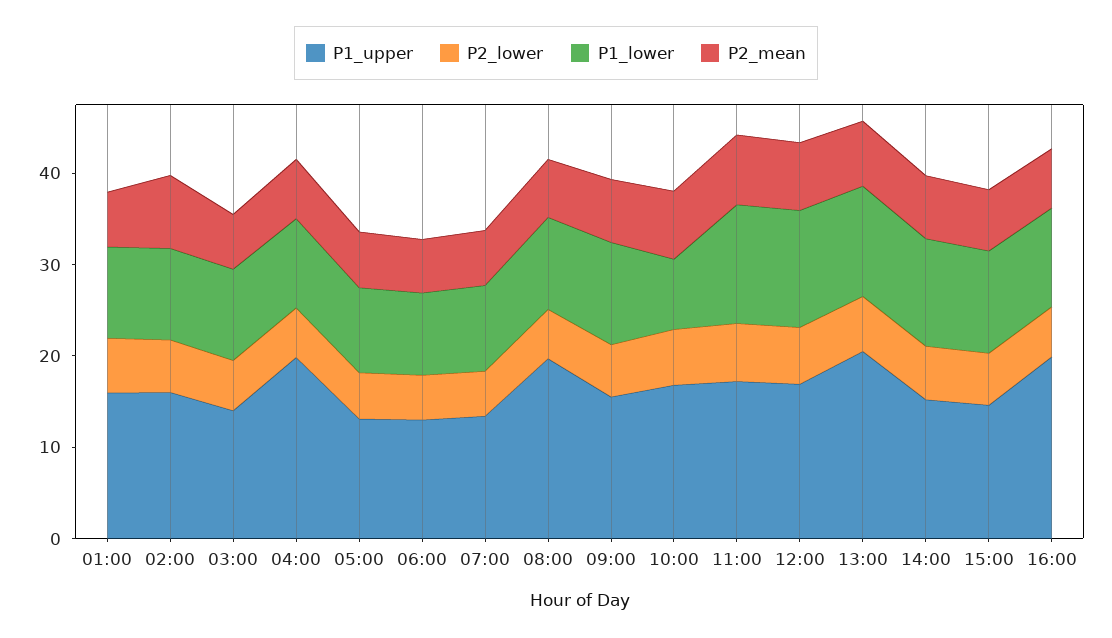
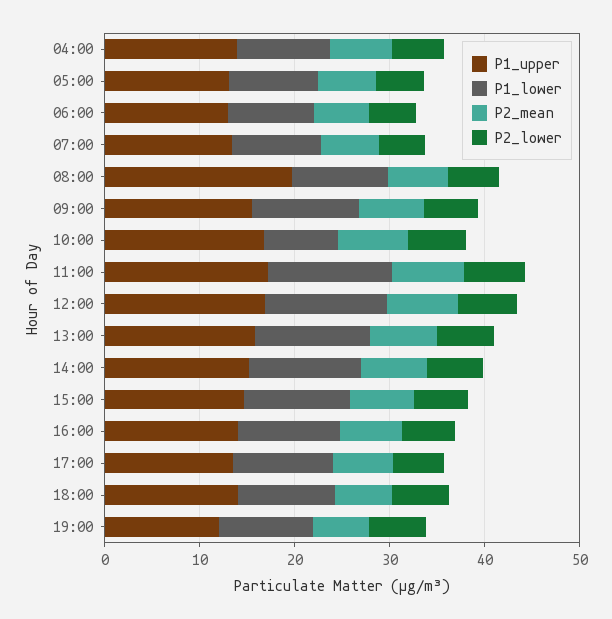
P1_upper, 01:00: 16 -> none
P2_lower, 01:00: 6 -> none
P1_lower, 01:00: 10 -> none
P2_mean, 01:00: 6 -> none
P1_upper, 02:00: 16 -> none
P2_lower, 02:00: 6 -> none
P1_lower, 02:00: 10 -> none
P2_mean, 02:00: 8 -> none
P1_upper, 03:00: 14 -> none
P2_lower, 03:00: 6 -> none
P1_lower, 03:00: 10 -> none
P2_mean, 03:00: 6 -> none
P1_upper, 04:00: 20 -> 14
P1_upper, 13:00: 20 -> 16
P1_upper, 16:00: 20 -> 14
P1_upper, 17:00: none -> 14
P1_lower, 17:00: none -> 10
P2_mean, 17:00: none -> 6
P2_lower, 17:00: none -> 6
P1_upper, 18:00: none -> 14
P1_lower, 18:00: none -> 10
P2_mean, 18:00: none -> 6
P2_lower, 18:00: none -> 6
P1_upper, 19:00: none -> 12
P1_lower, 19:00: none -> 10
P2_mean, 19:00: none -> 6
P2_lower, 19:00: none -> 6

